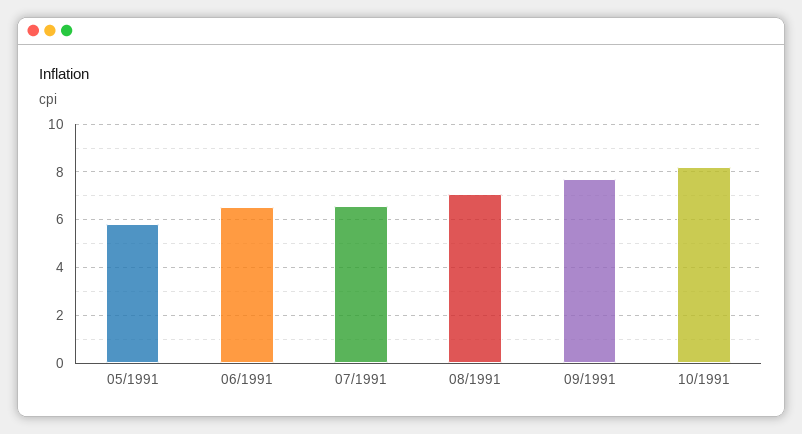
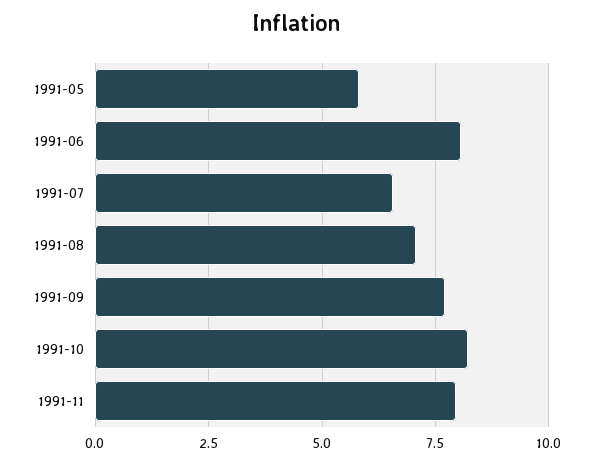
06/1991: 6.5 -> 8
1991-11: none -> 8

